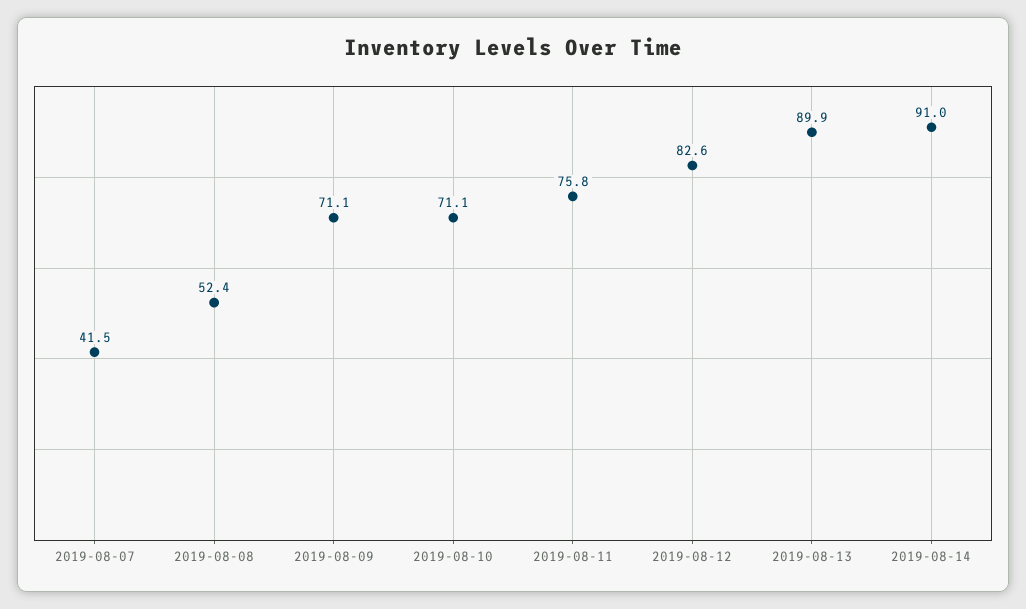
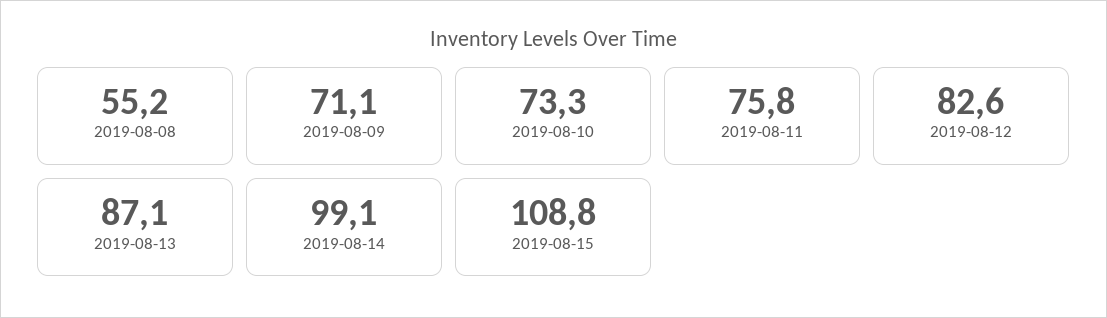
2019-08-07: 41.5 -> none
2019-08-08: 52.4 -> 55.2
2019-08-10: 71.1 -> 73.3
2019-08-13: 89.9 -> 87.1
2019-08-14: 91 -> 99.1
2019-08-15: none -> 108.8

